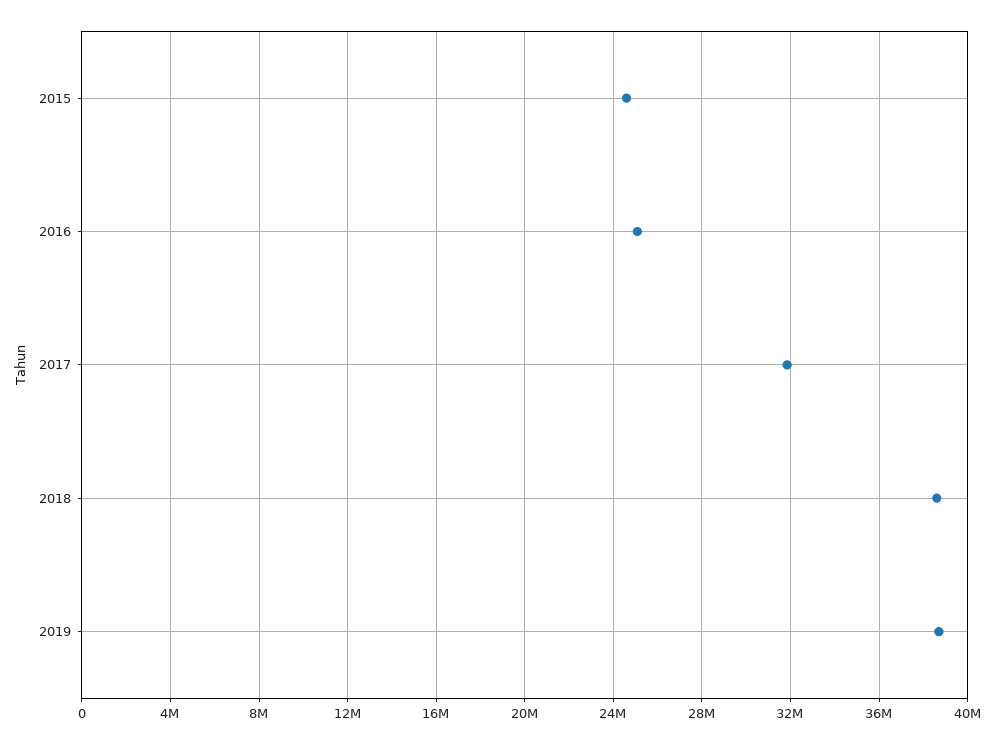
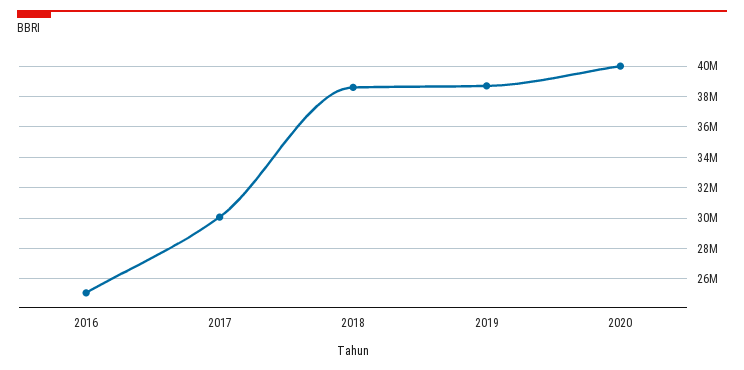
2015: 24500000 -> none
2017: 32000000 -> 30000000
2020: none -> 40000000

